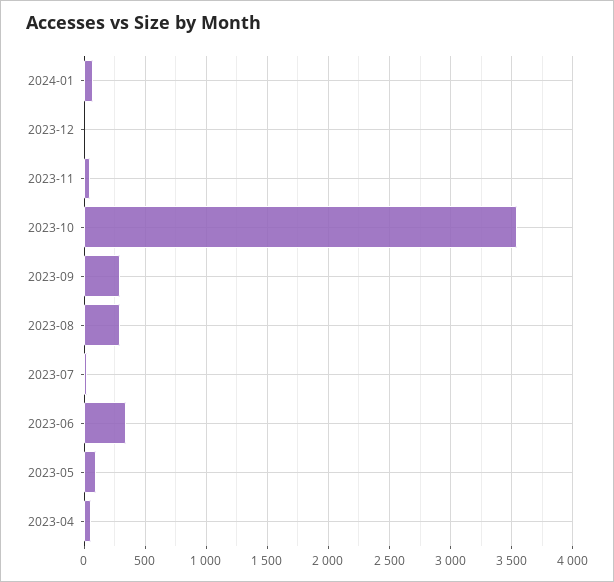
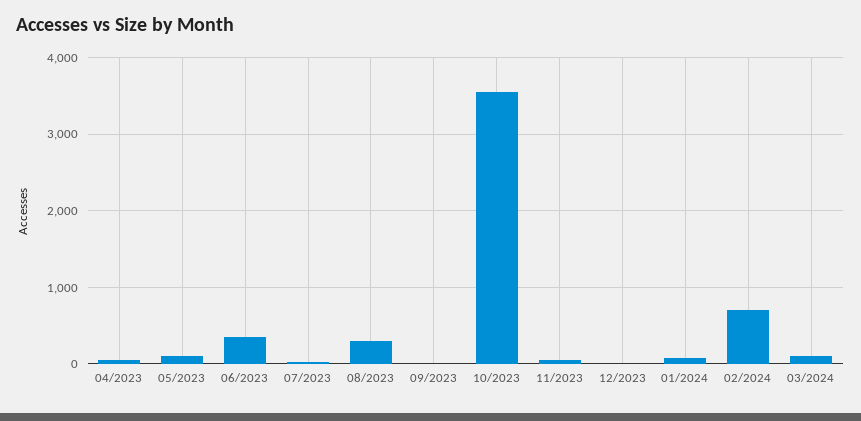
2023-09: 300 -> 0
02/2024: none -> 700
03/2024: none -> 100

